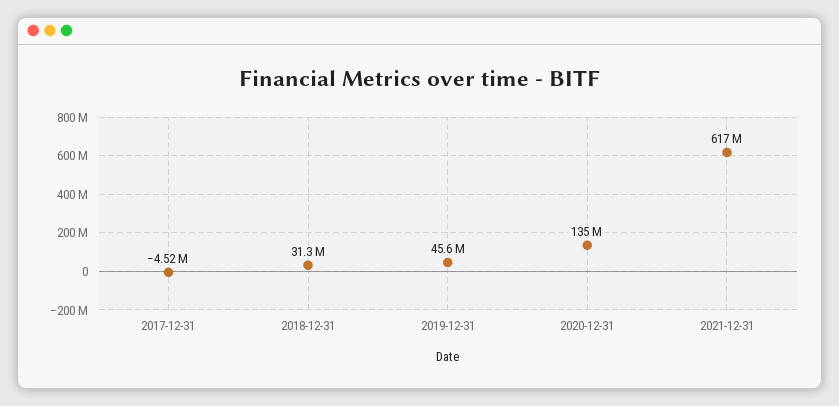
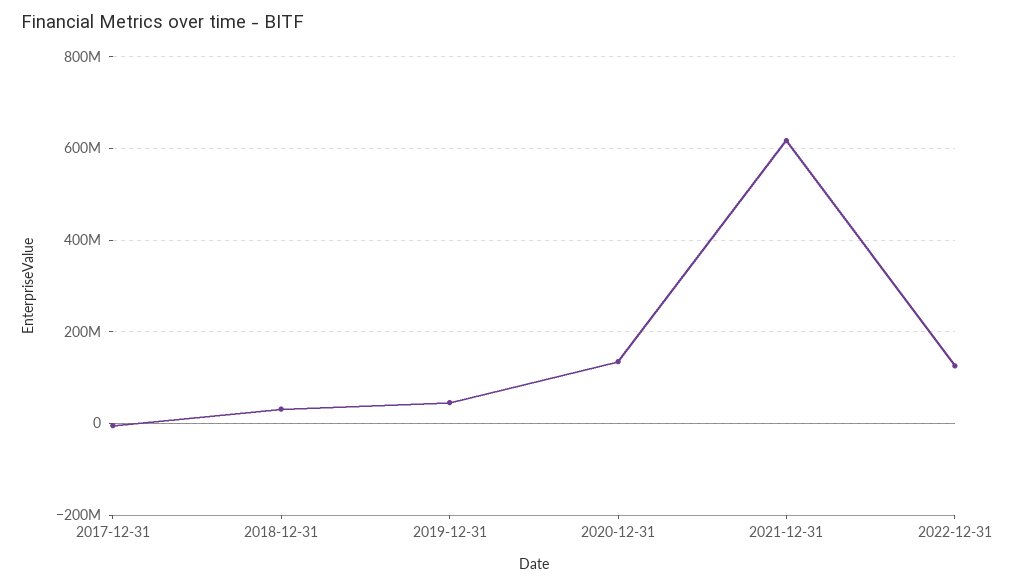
2022-12-31: none -> 120000000

